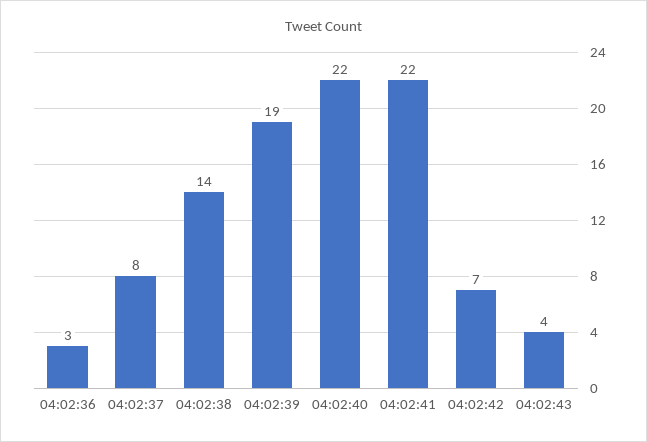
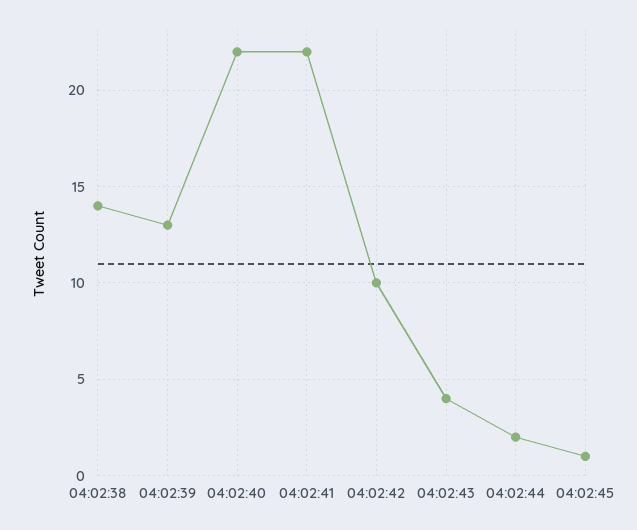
04:02:36: 3 -> none
04:02:37: 8 -> none
04:02:39: 19 -> 13
04:02:42: 7 -> 10
04:02:44: none -> 2
04:02:45: none -> 1

